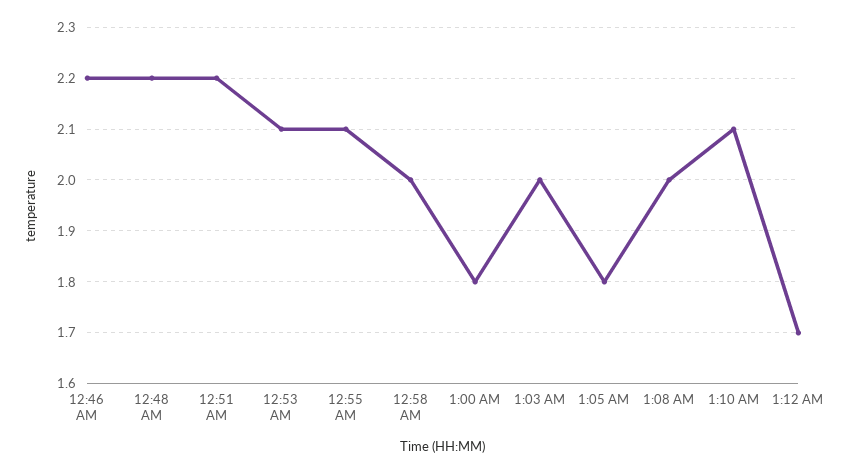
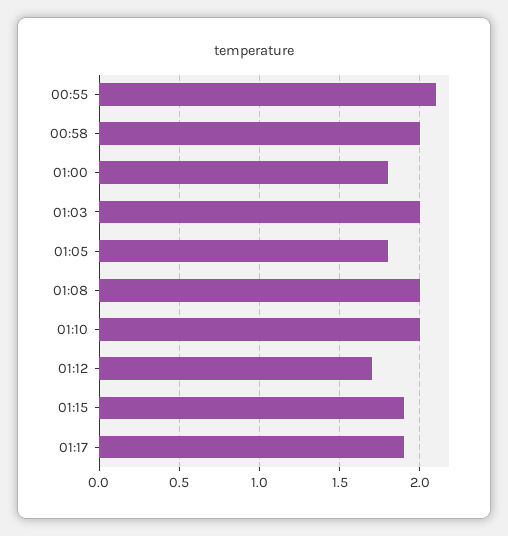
12:46 AM: 2.2 -> none
12:48 AM: 2.2 -> none
12:51 AM: 2.2 -> none
12:53 AM: 2.1 -> none
1:10 AM: 2.1 -> 2
01:15: none -> 1.9
01:17: none -> 1.9

